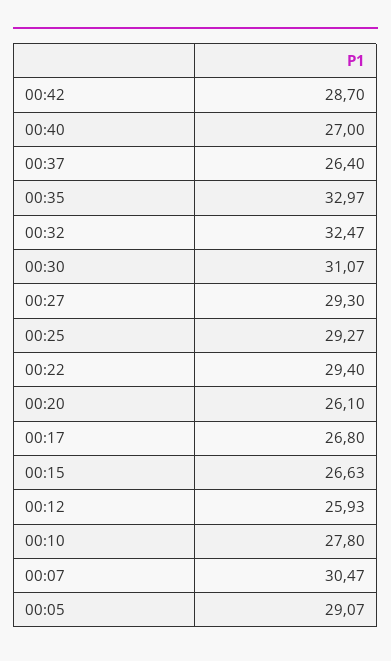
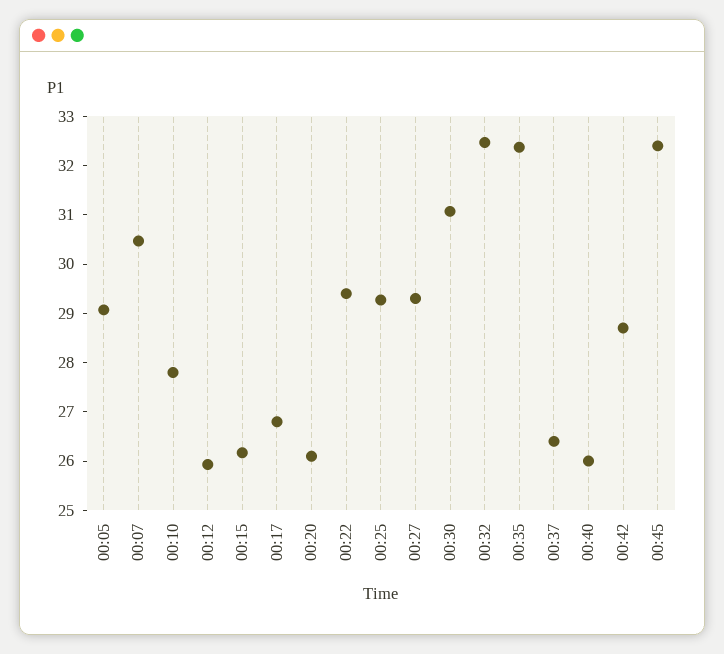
00:40: 27 -> 26
00:35: 32.97 -> 32.4
00:15: 26.63 -> 26.2
00:45: none -> 32.4

